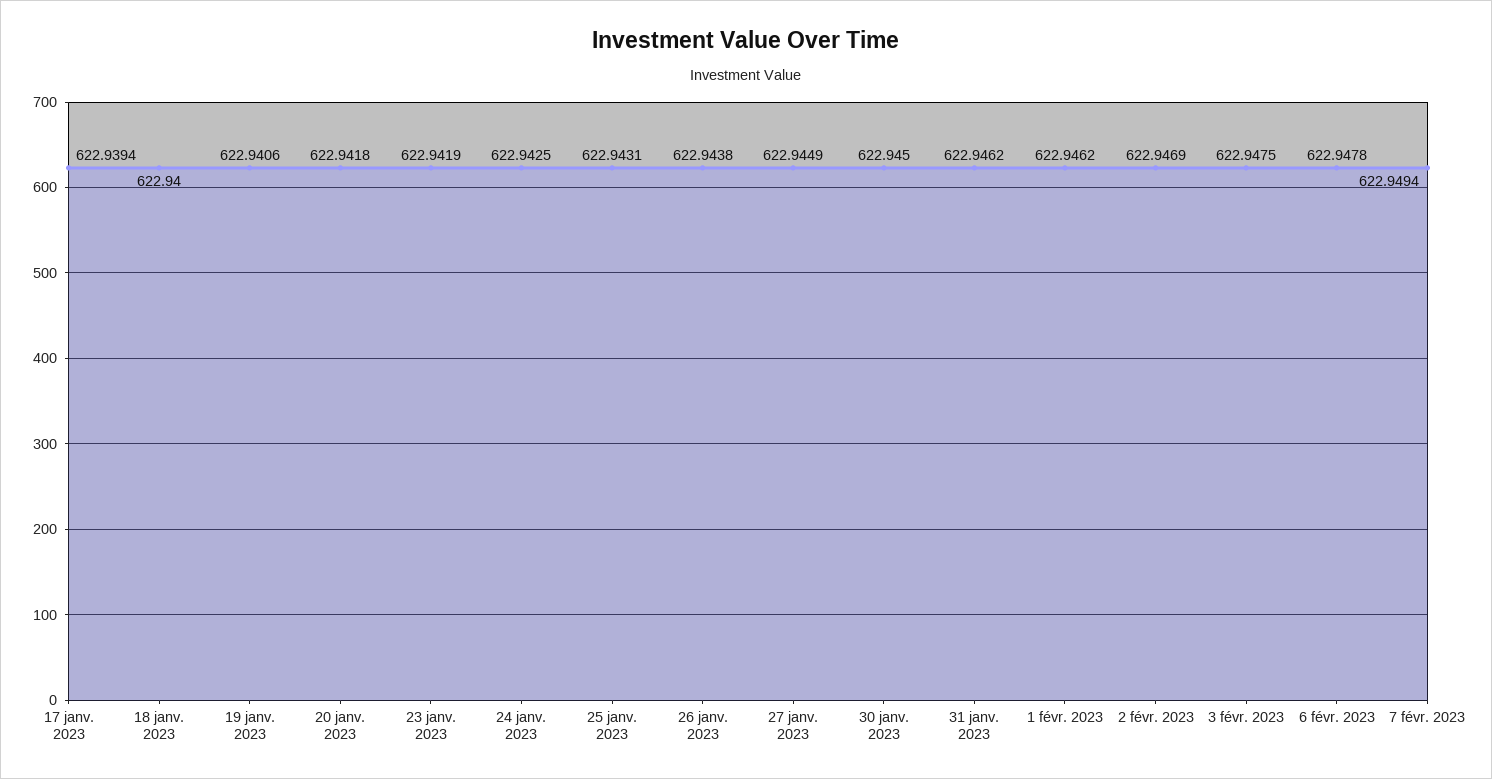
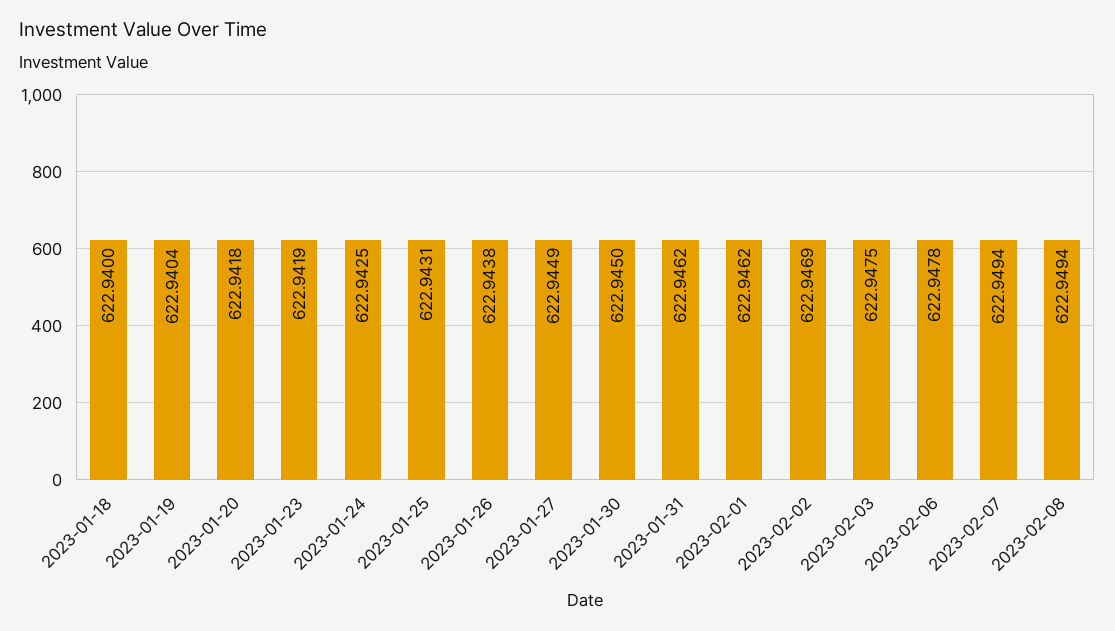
17 janv. 2023: 622.9394 -> none
19 janv. 2023: 622.9406 -> 622.9404
2023-02-08: none -> 622.9494

